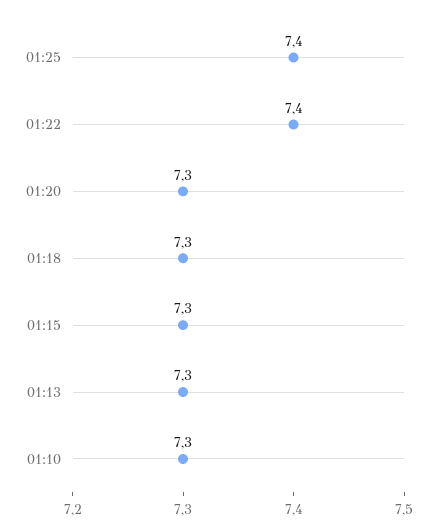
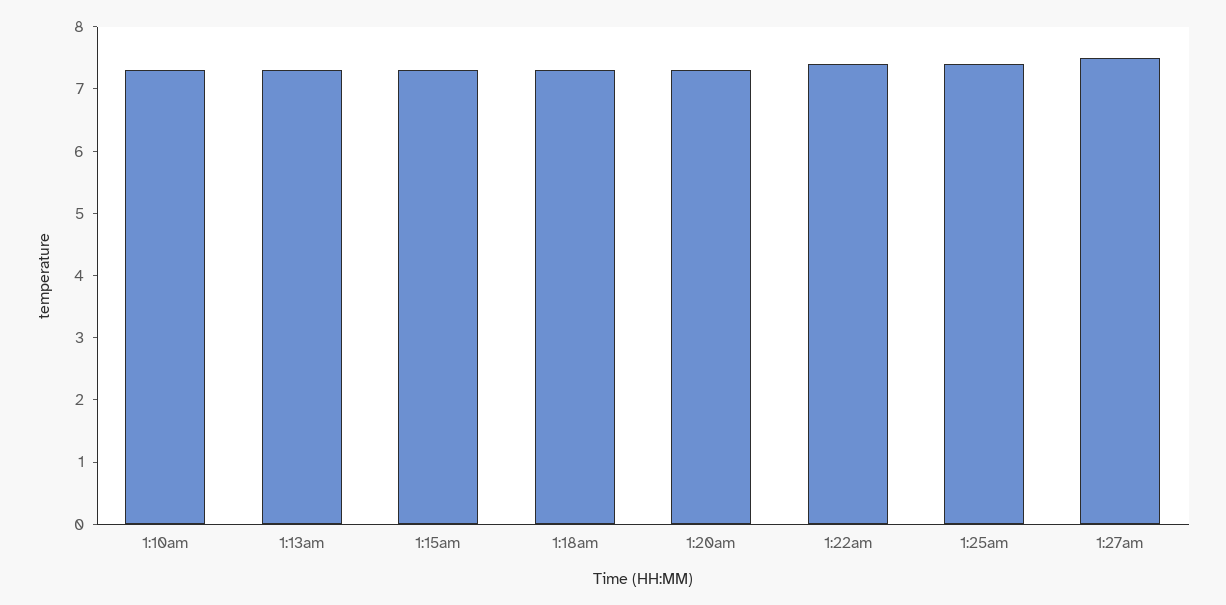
1:27am: none -> 7.5

